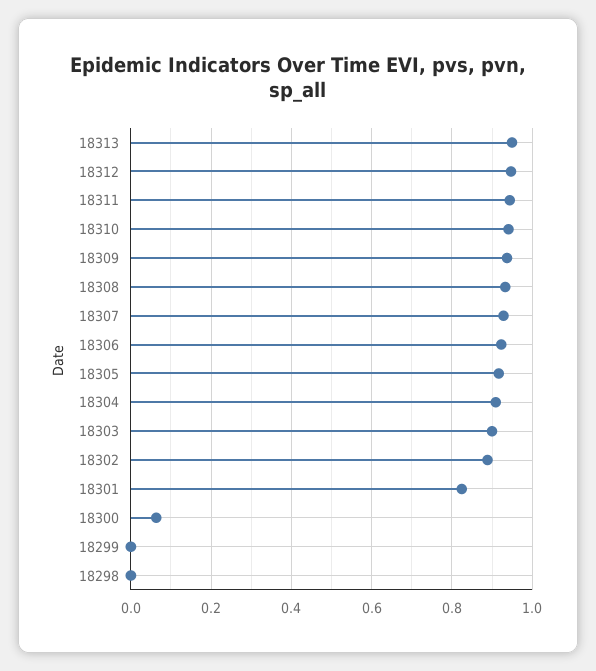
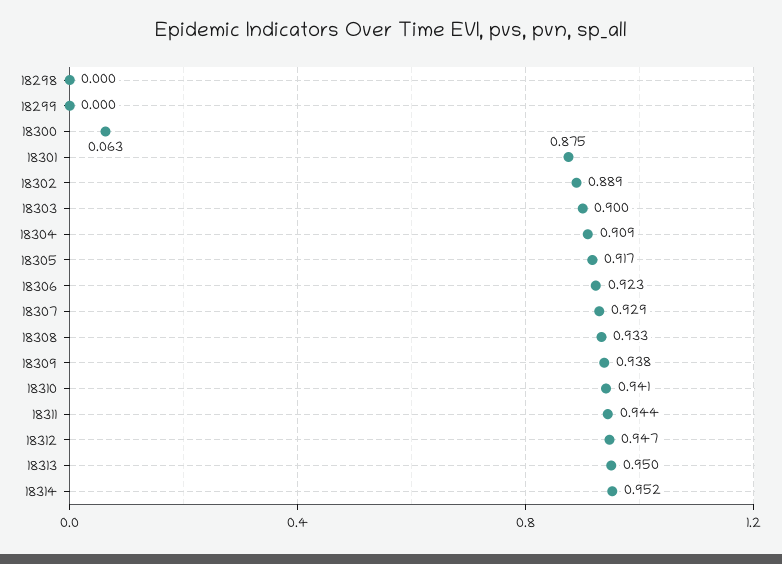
18301: 0.82 -> 0.875
18314: none -> 0.952

